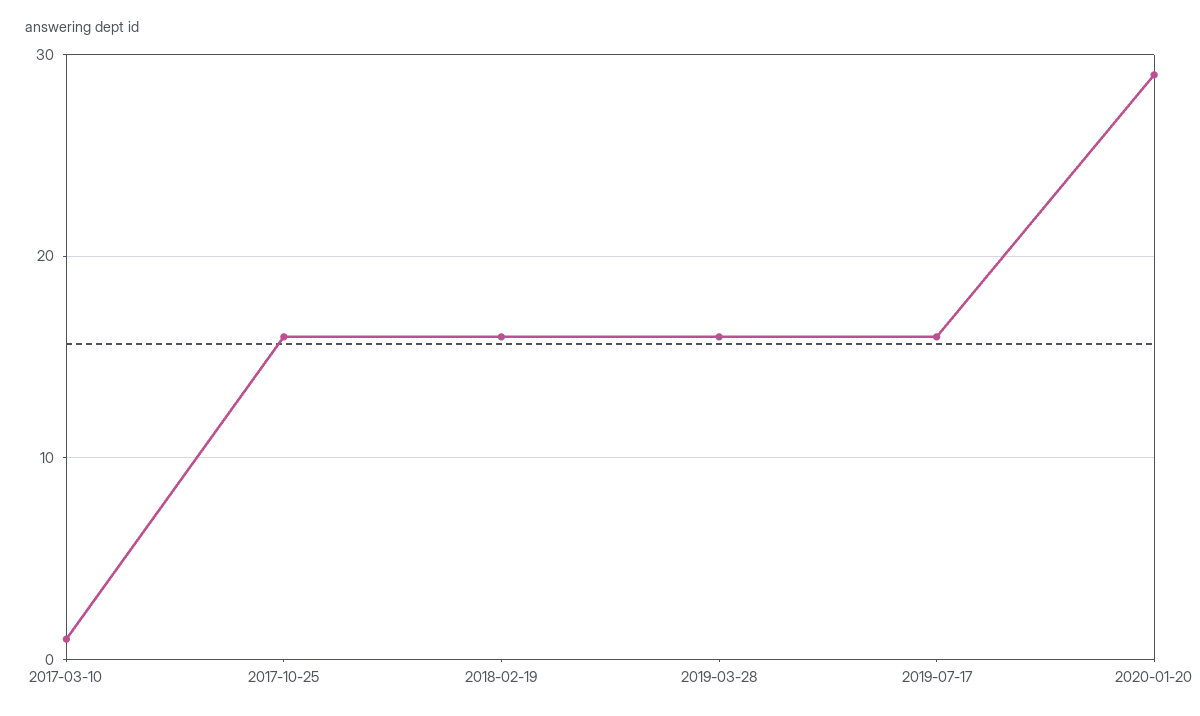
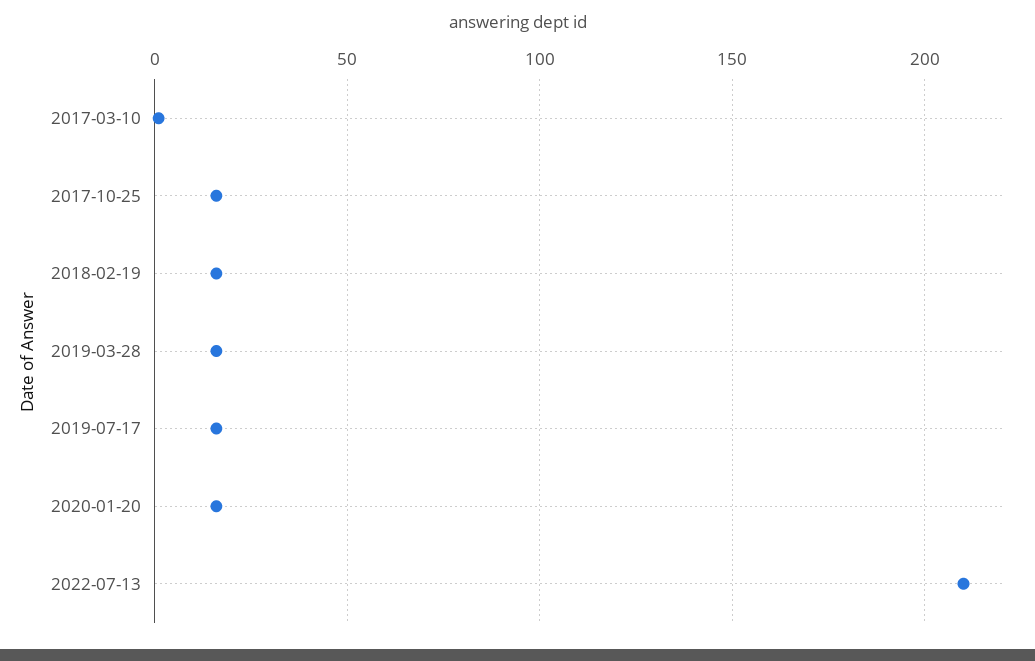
2020-01-20: 29 -> 15
2022-07-13: none -> 210

